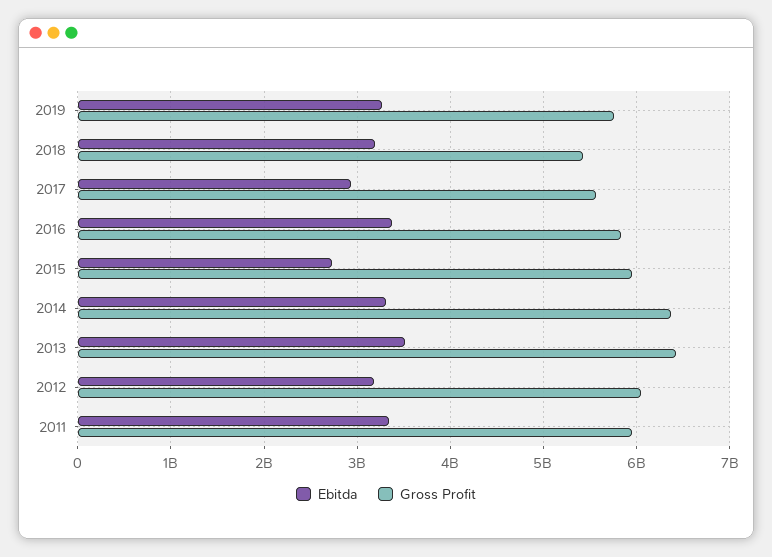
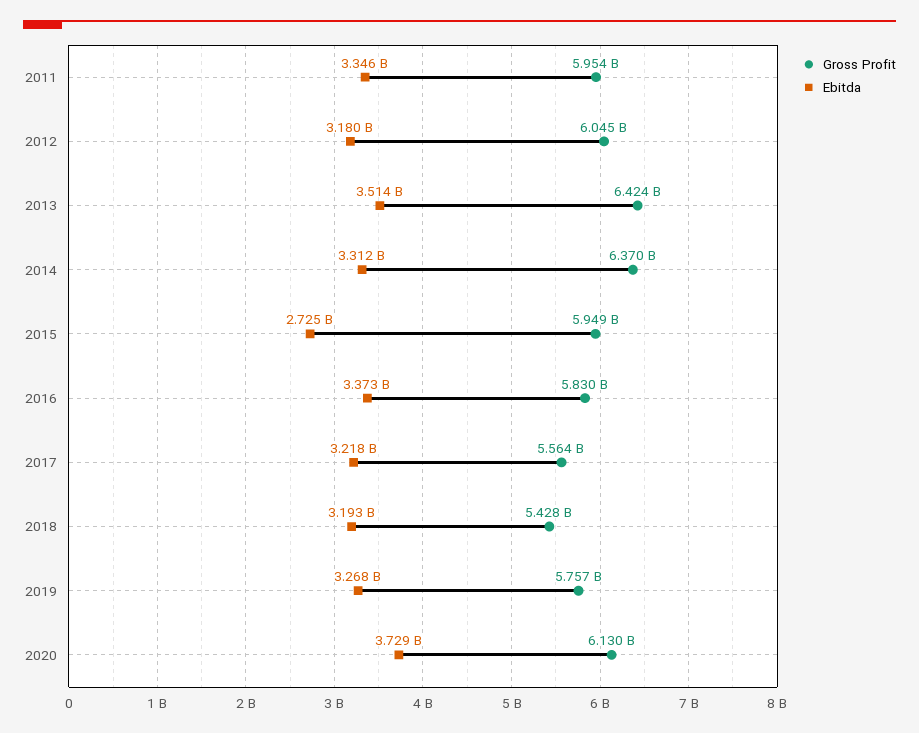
Ebitda, 2017: 2900000000 -> 3218000000
Gross Profit, 2020: none -> 6130000000
Ebitda, 2020: none -> 3729000000

